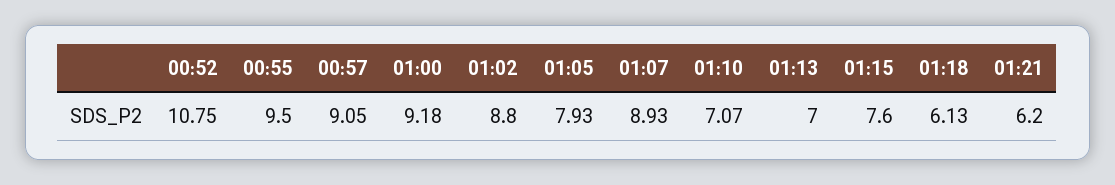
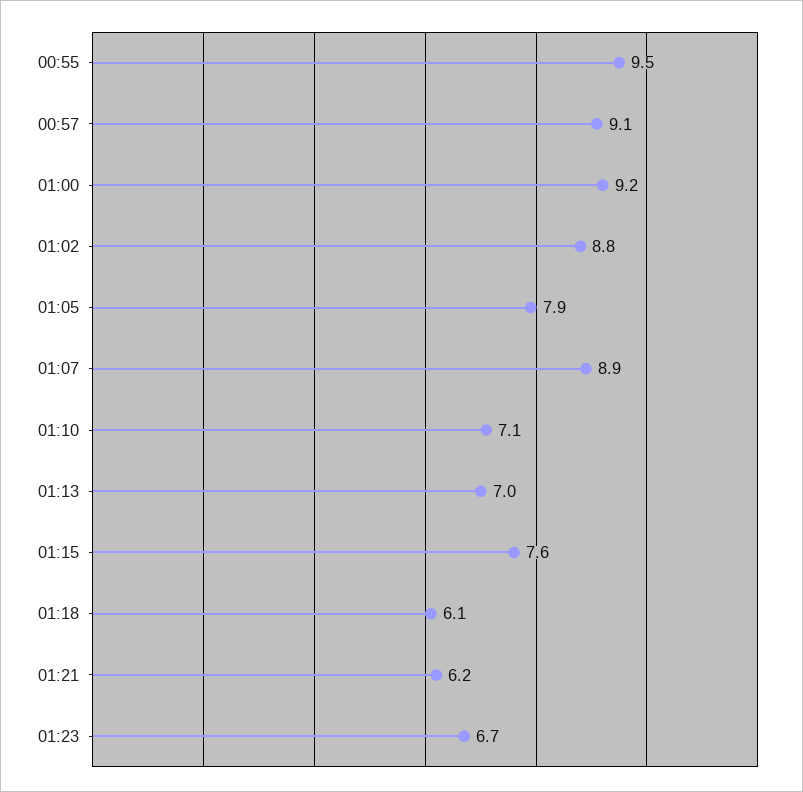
00:52: 10.75 -> none
01:23: none -> 6.7

